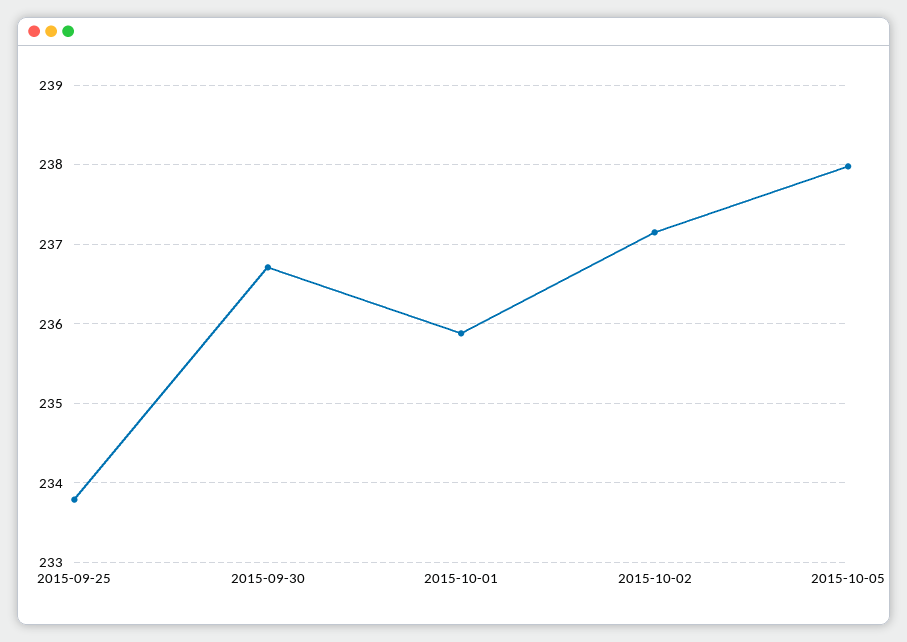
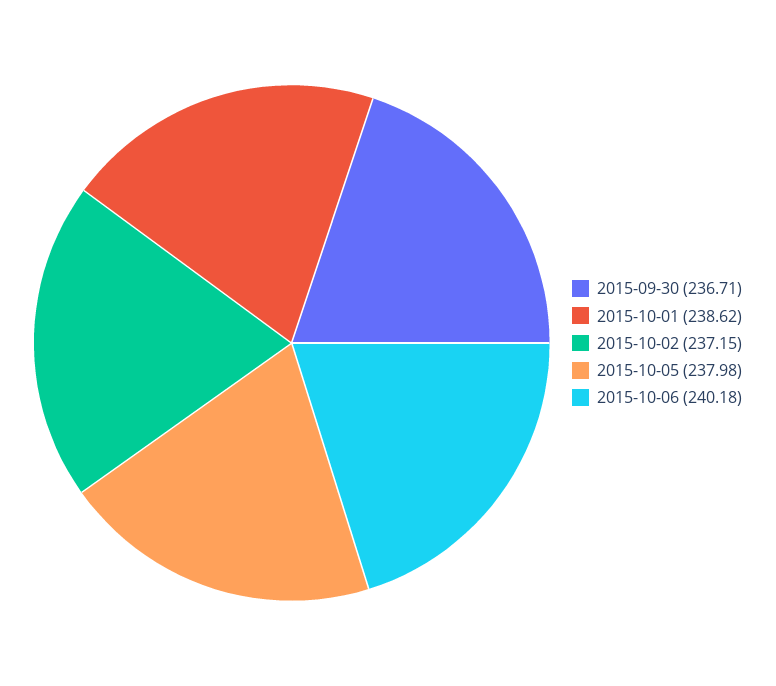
2015-09-25: 233.8 -> none
2015-10-01: 235.9 -> 238.62
2015-10-06: none -> 240.18

